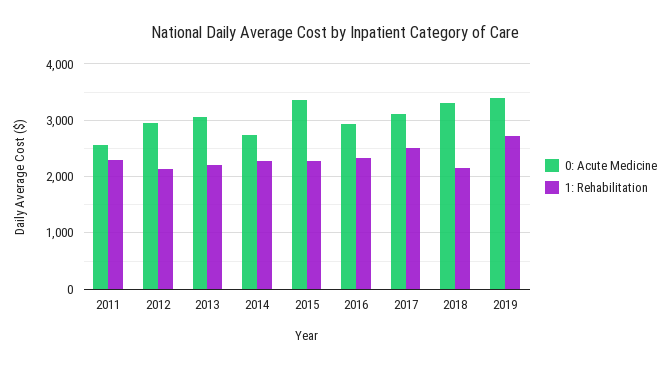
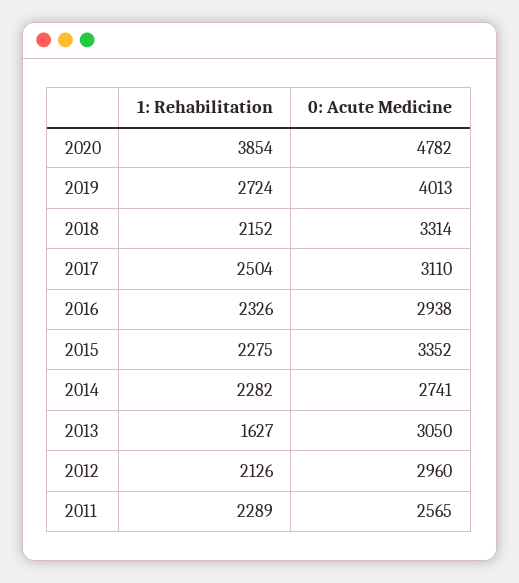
1: Rehabilitation, 2013: 2200 -> 1627
0: Acute Medicine, 2019: 3400 -> 4013
1: Rehabilitation, 2020: none -> 3854
0: Acute Medicine, 2020: none -> 4782

